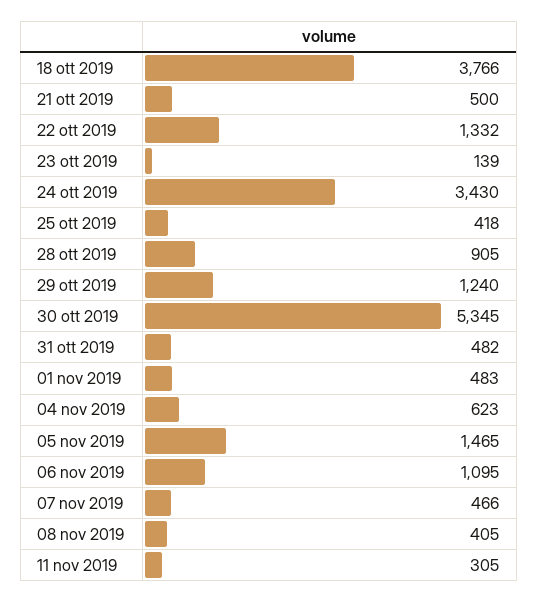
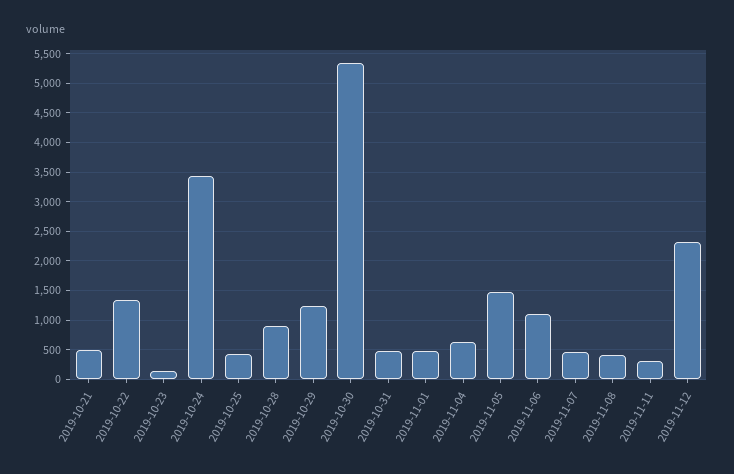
18 ott 2019: 3766 -> none
2019-11-12: none -> 2250

